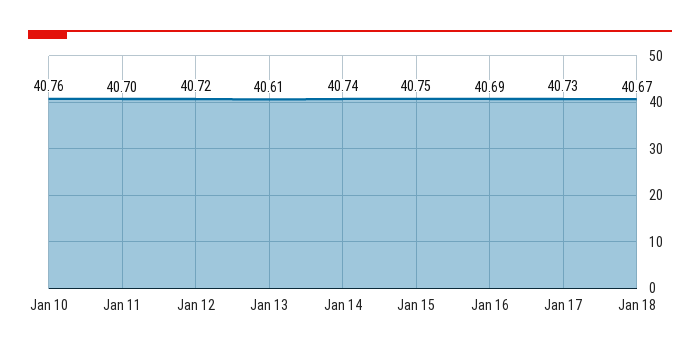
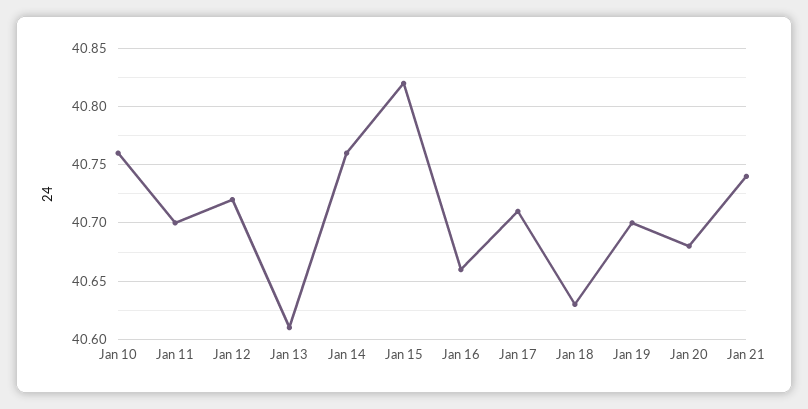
Jan 14: 40.74 -> 40.76
Jan 15: 40.75 -> 40.82
Jan 16: 40.69 -> 40.66
Jan 17: 40.73 -> 40.71
Jan 18: 40.67 -> 40.63
Jan 19: none -> 40.7
Jan 20: none -> 40.68
Jan 21: none -> 40.74

